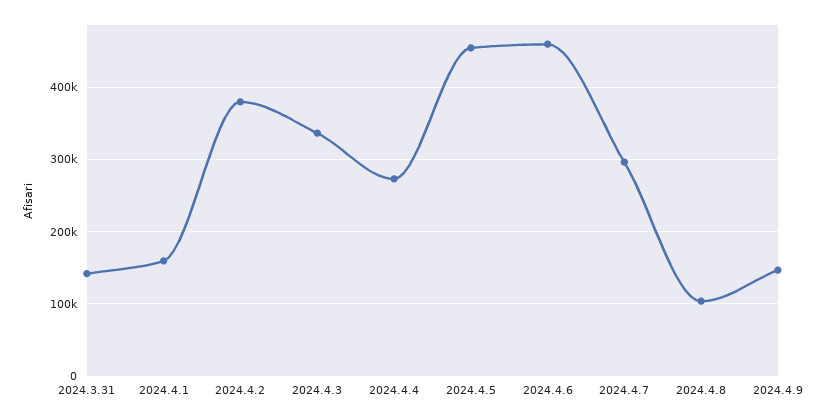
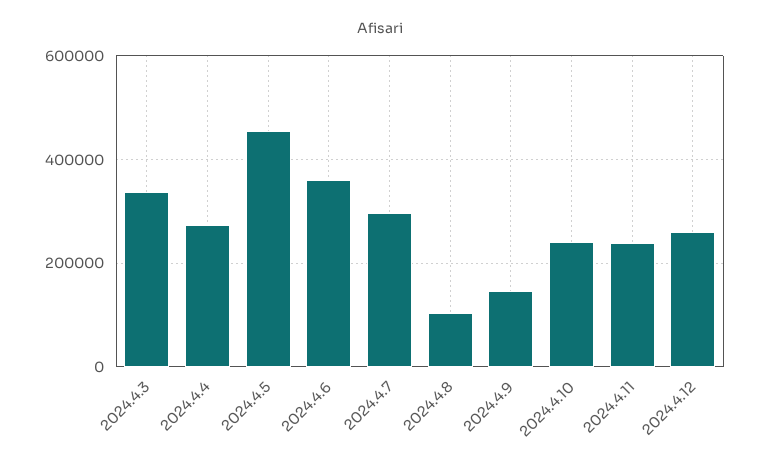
2024.3.31: 140000 -> none
2024.4.1: 160000 -> none
2024.4.2: 380000 -> none
2024.4.6: 460000 -> 360000
2024.4.10: none -> 240000
2024.4.11: none -> 240000
2024.4.12: none -> 260000

